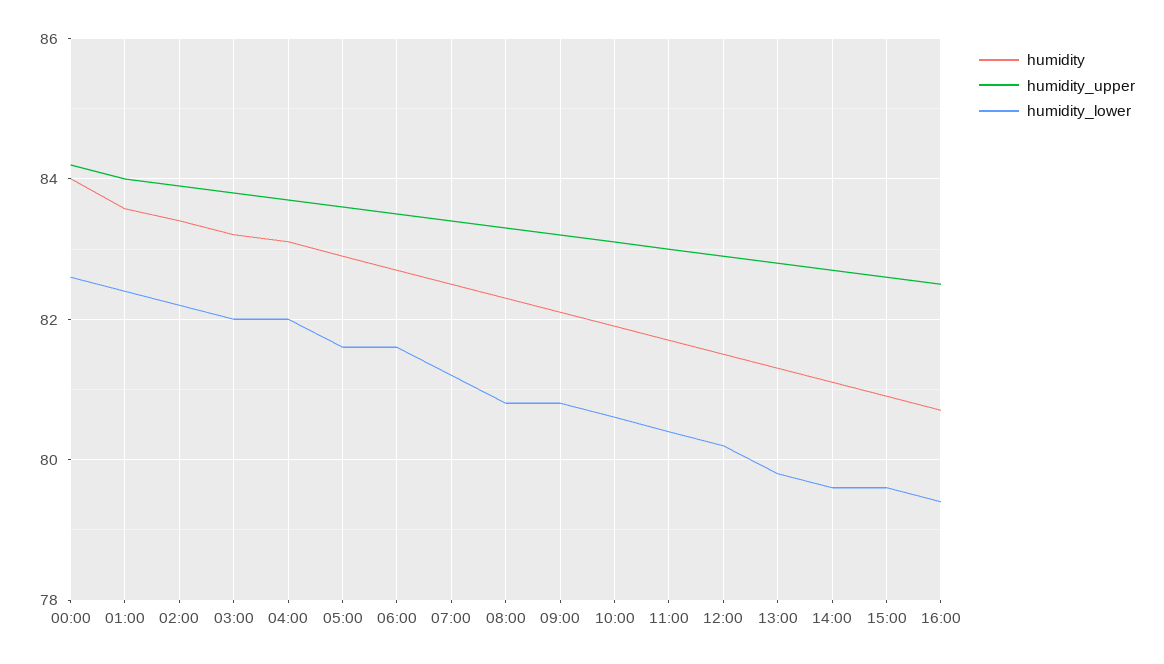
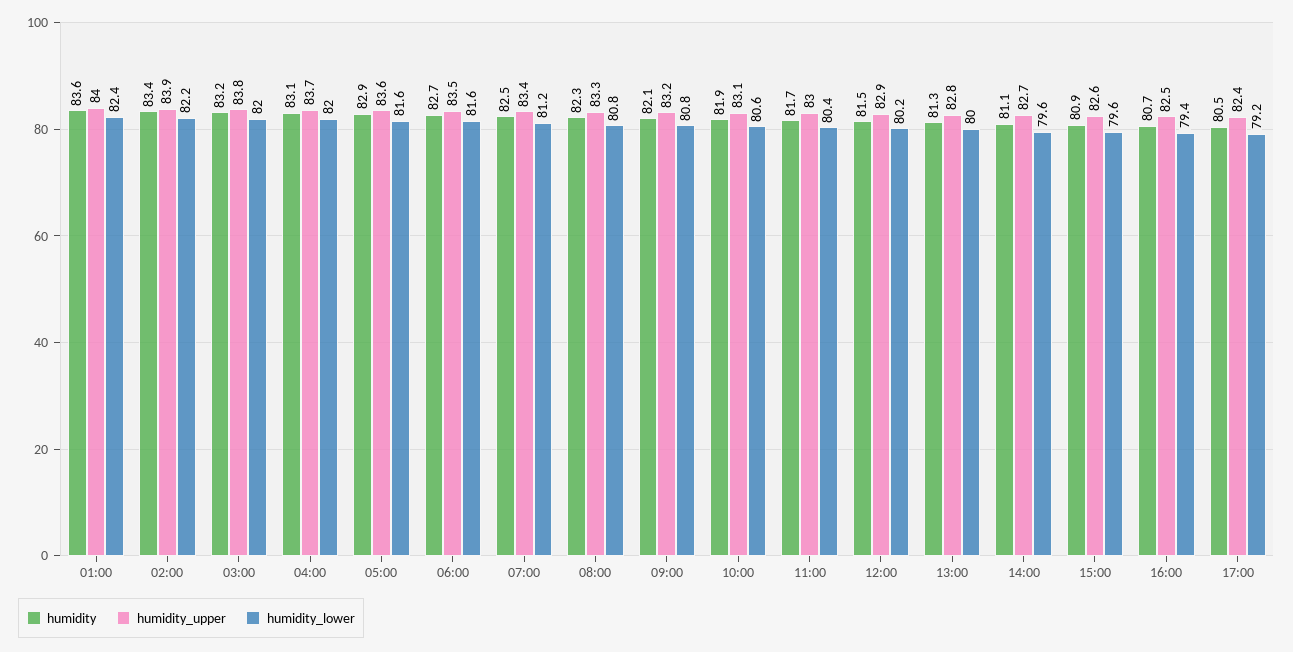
humidity, 00:00: 84 -> none
humidity_upper, 00:00: 84.2 -> none
humidity_lower, 00:00: 82.6 -> none
humidity_lower, 13:00: 79.8 -> 80
humidity, 17:00: none -> 80.5
humidity_upper, 17:00: none -> 82.4
humidity_lower, 17:00: none -> 79.2

